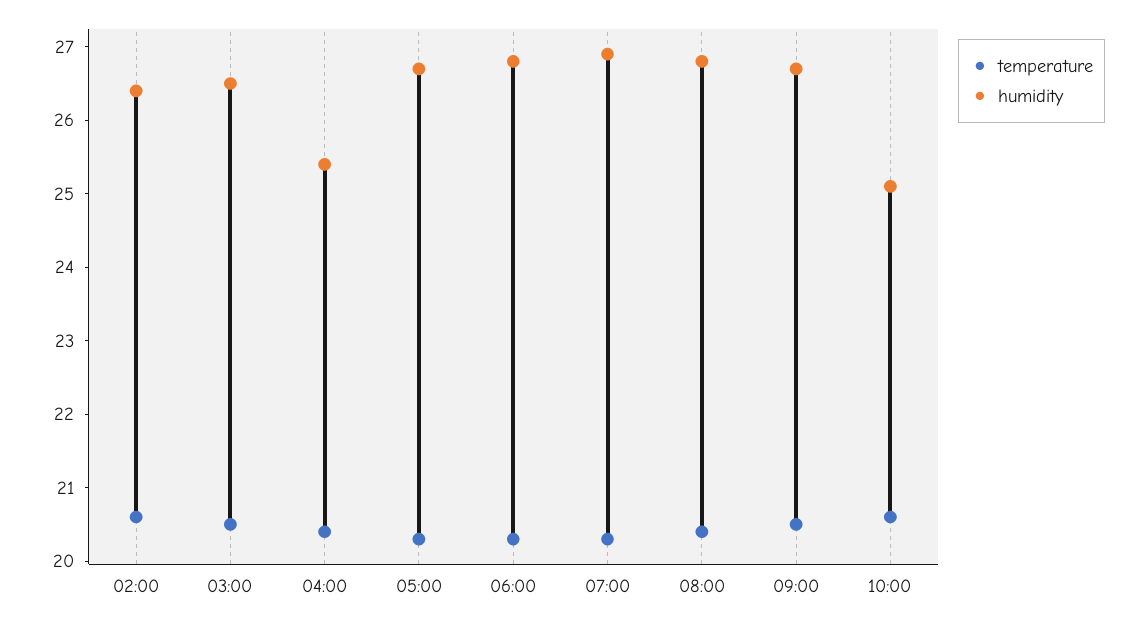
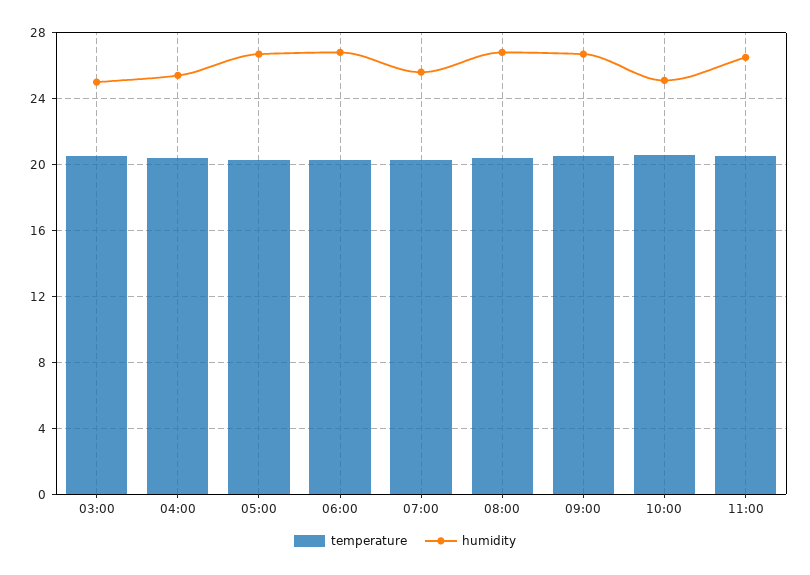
temperature, 02:00: 20.5 -> none
humidity, 02:00: 26.5 -> none
humidity, 03:00: 26.5 -> 25
humidity, 07:00: 27 -> 25.5
temperature, 11:00: none -> 20.5
humidity, 11:00: none -> 26.5

